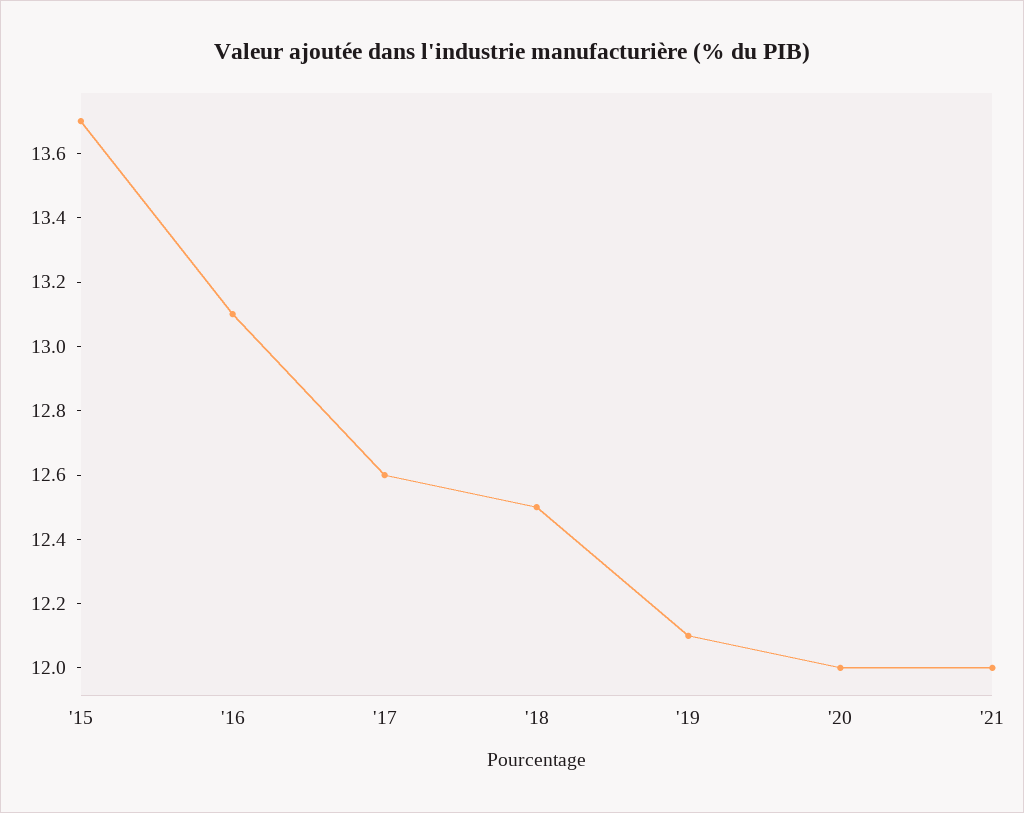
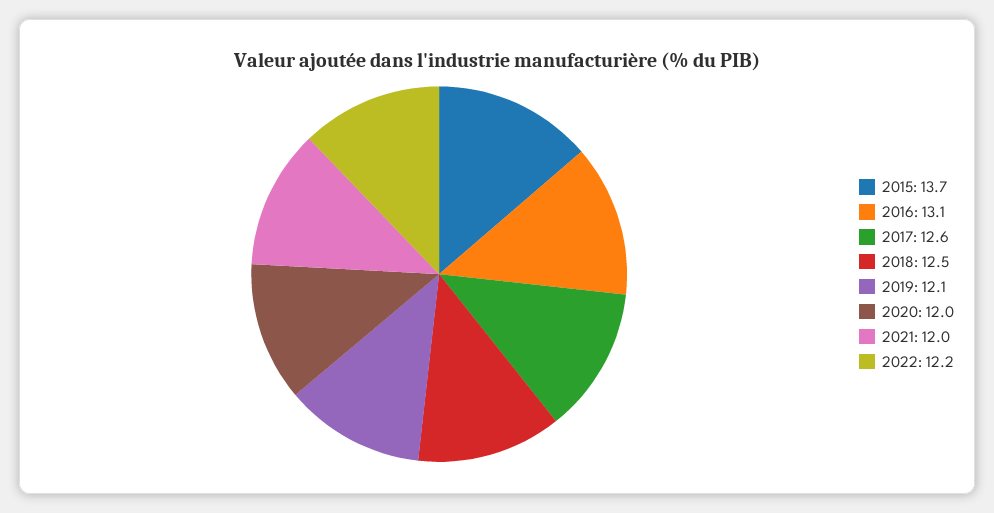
2022: none -> 12.2

